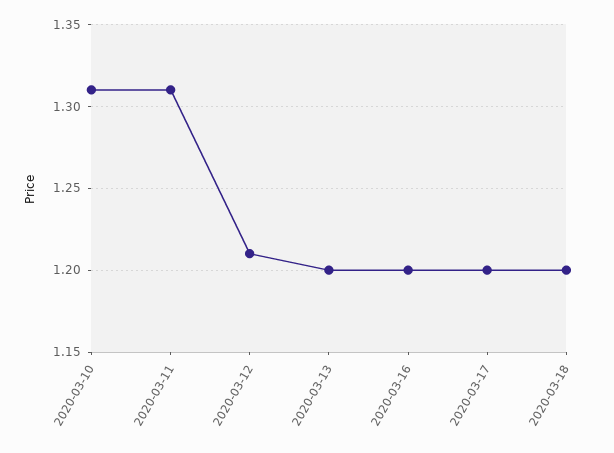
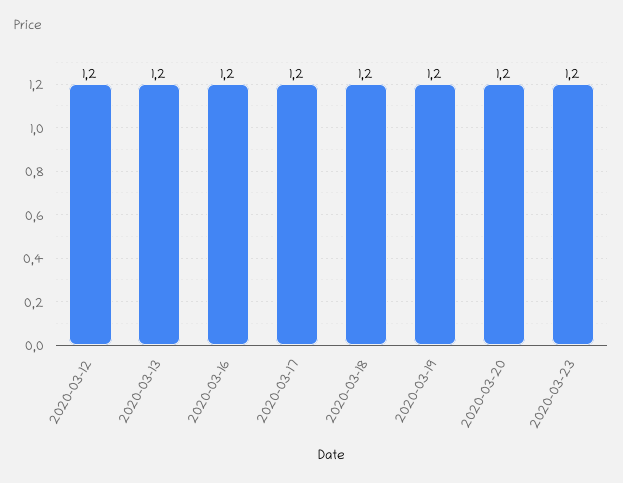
2020-03-10: 1.31 -> none
2020-03-11: 1.31 -> none
2020-03-12: 1.21 -> 1.2
2020-03-19: none -> 1.2
2020-03-20: none -> 1.2
2020-03-23: none -> 1.2

